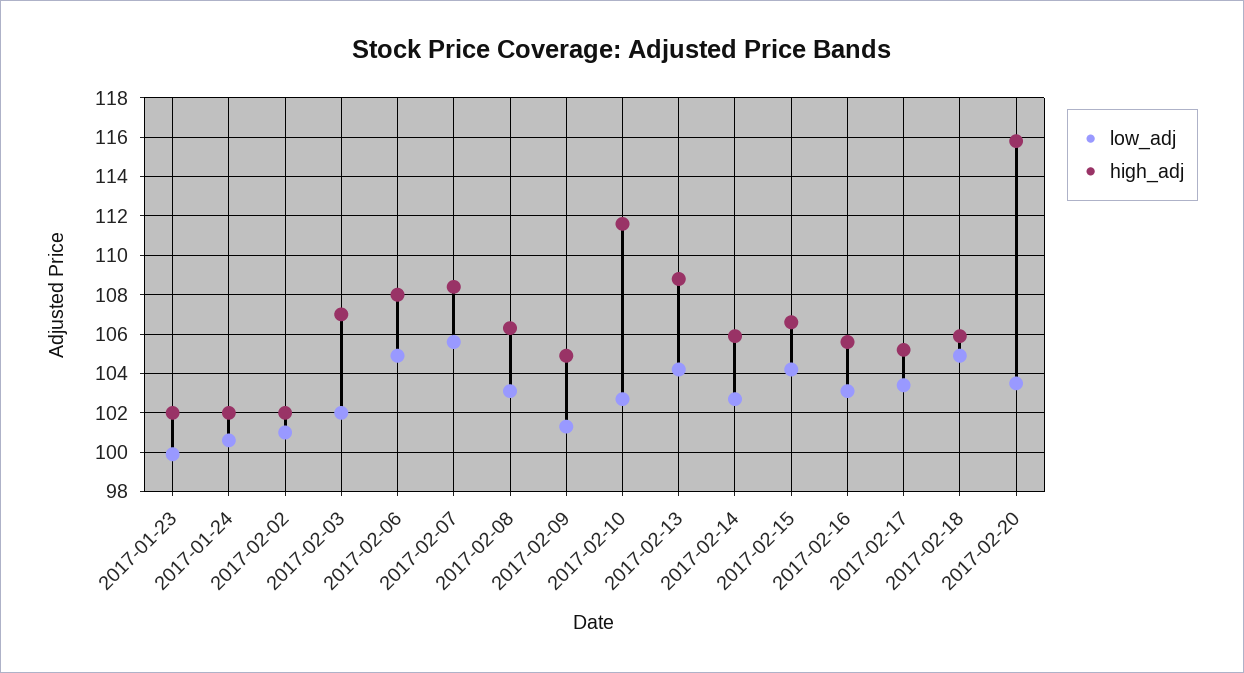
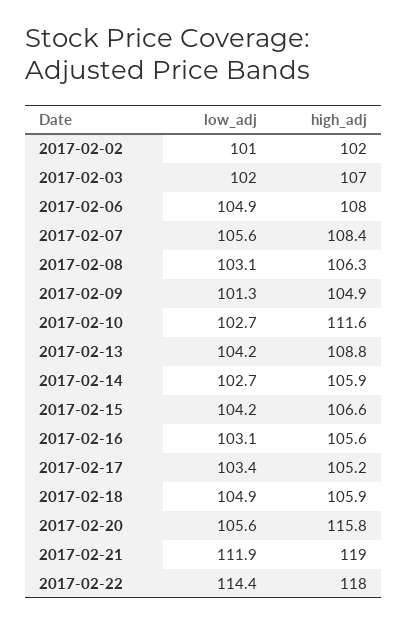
low_adj, 2017-01-23: 100 -> none
high_adj, 2017-01-23: 102 -> none
low_adj, 2017-01-24: 100.5 -> none
high_adj, 2017-01-24: 102 -> none
low_adj, 2017-02-20: 103.5 -> 105.6
low_adj, 2017-02-21: none -> 111.9
high_adj, 2017-02-21: none -> 119
low_adj, 2017-02-22: none -> 114.4
high_adj, 2017-02-22: none -> 118

